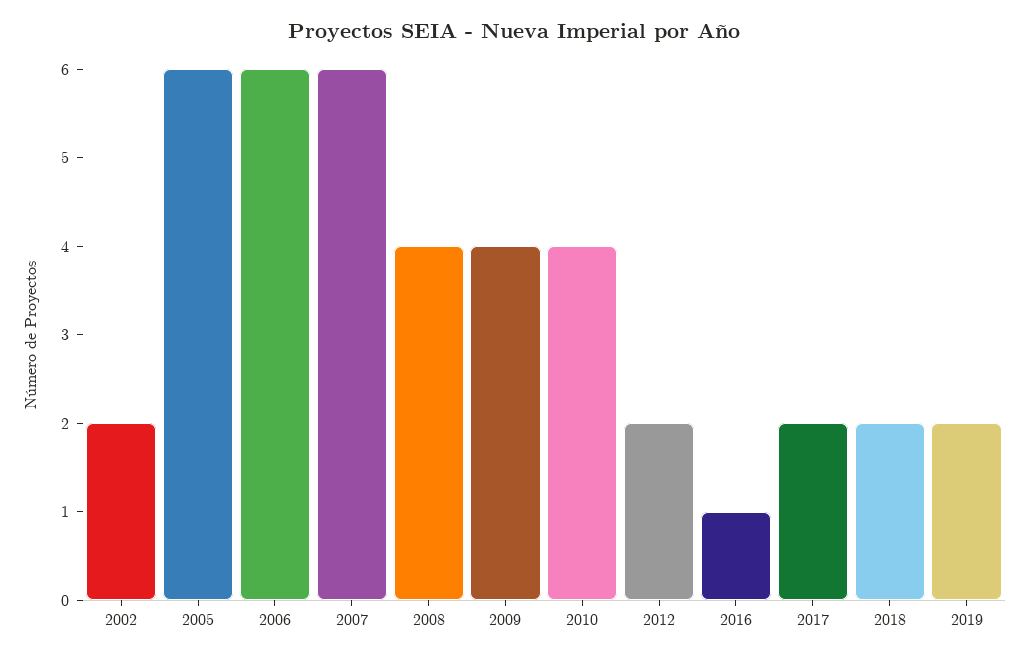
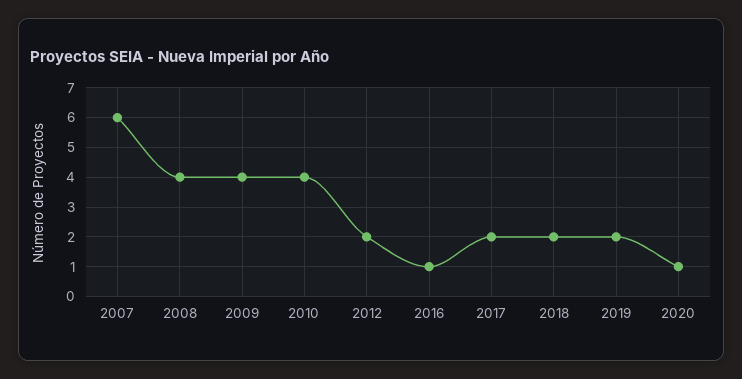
2002: 2 -> none
2005: 6 -> none
2006: 6 -> none
2020: none -> 1

